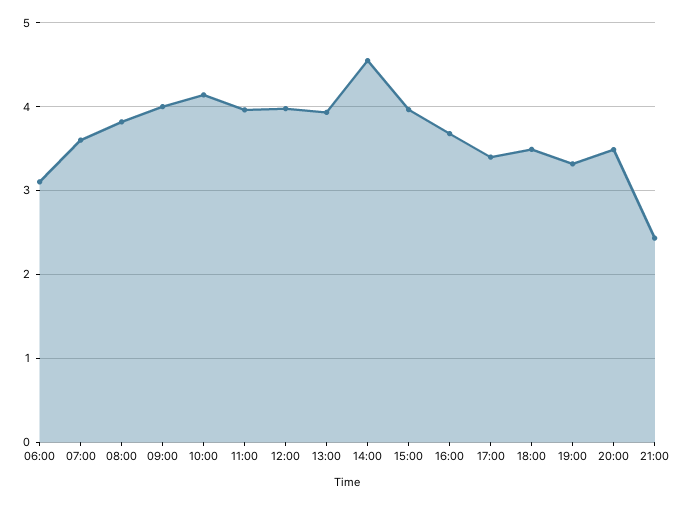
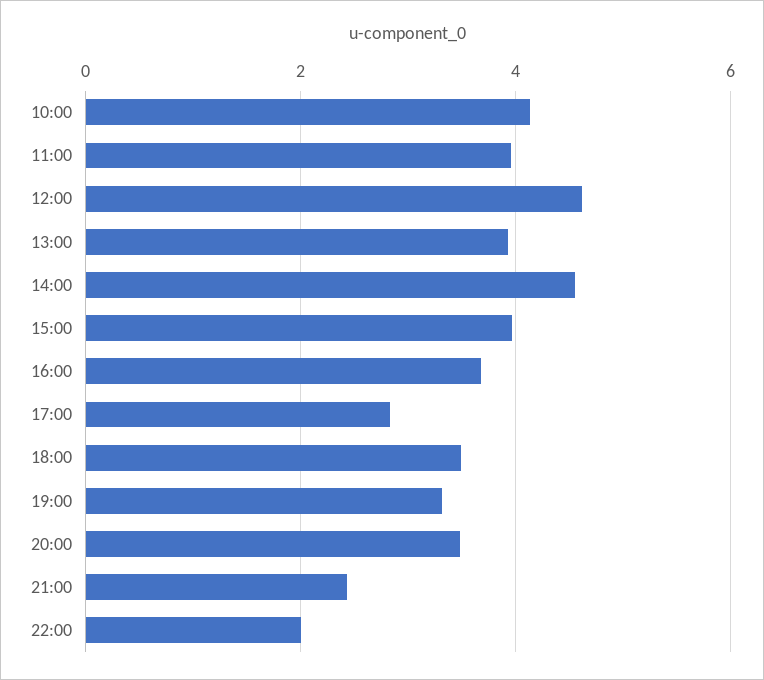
06:00: 3.1 -> none
07:00: 3.6 -> none
08:00: 3.8 -> none
09:00: 4 -> none
12:00: 4 -> 4.6
17:00: 3.4 -> 2.8
22:00: none -> 2

